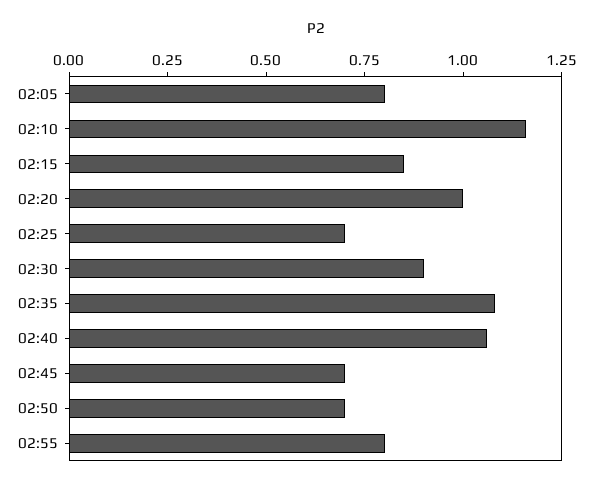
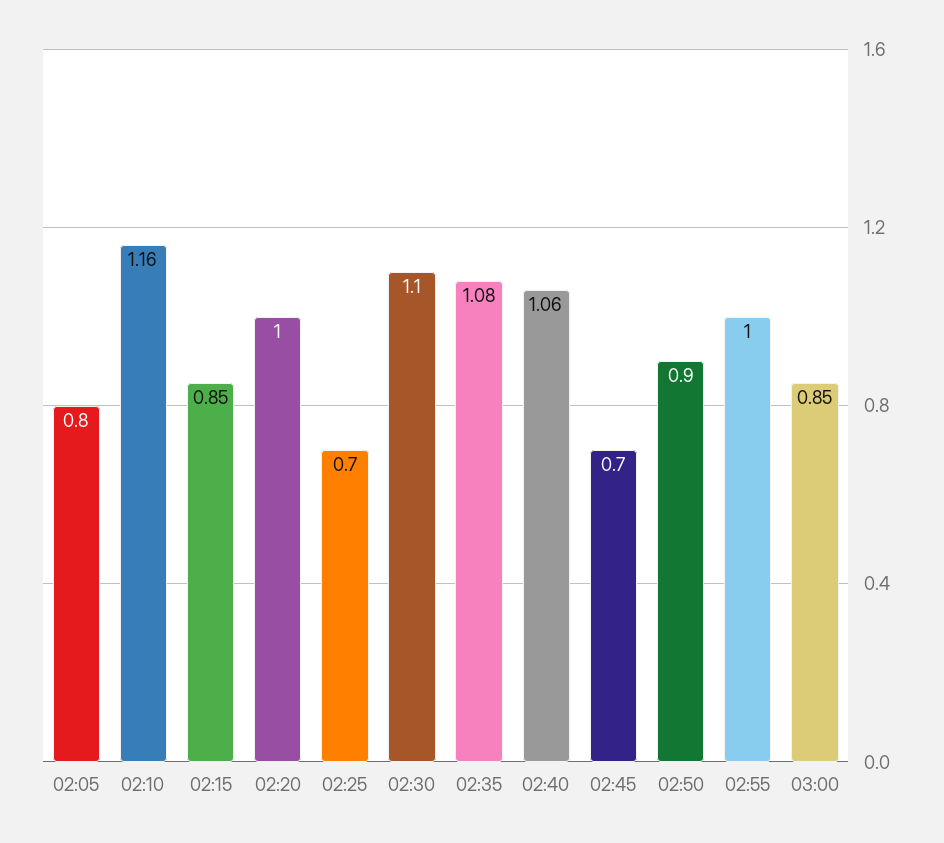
02:30: 0.9 -> 1.1
02:50: 0.7 -> 0.9
02:55: 0.8 -> 1
03:00: none -> 0.85

